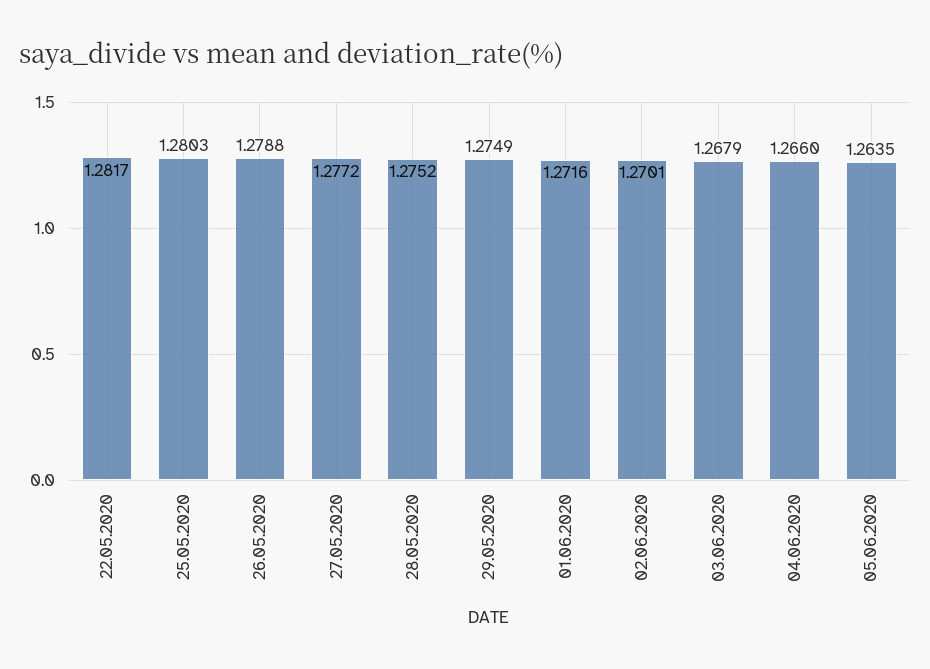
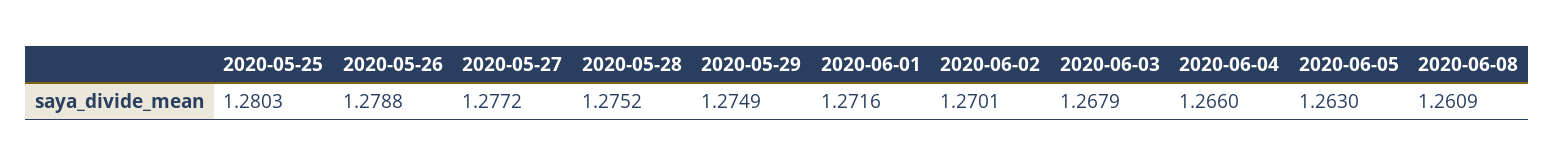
22.05.2020: 1.2817 -> none
05.06.2020: 1.2635 -> 1.263
2020-06-08: none -> 1.2609

